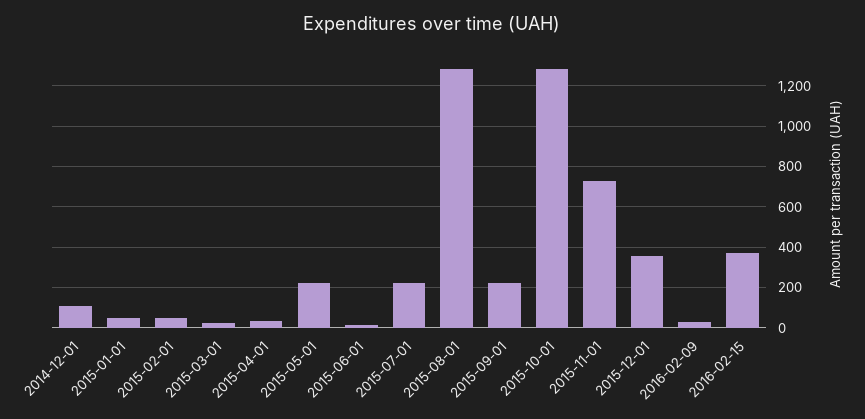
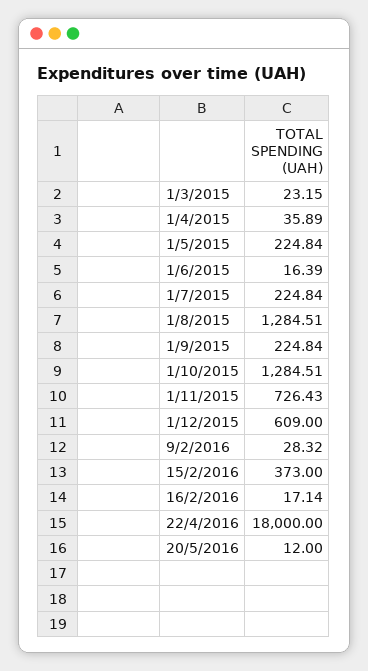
2014-12-01: 100 -> none
2015-01-01: 50 -> none
2015-02-01: 50 -> none
2015-12-01: 350 -> 609
16/2/2016: none -> 17.14
22/4/2016: none -> 18000
20/5/2016: none -> 12

